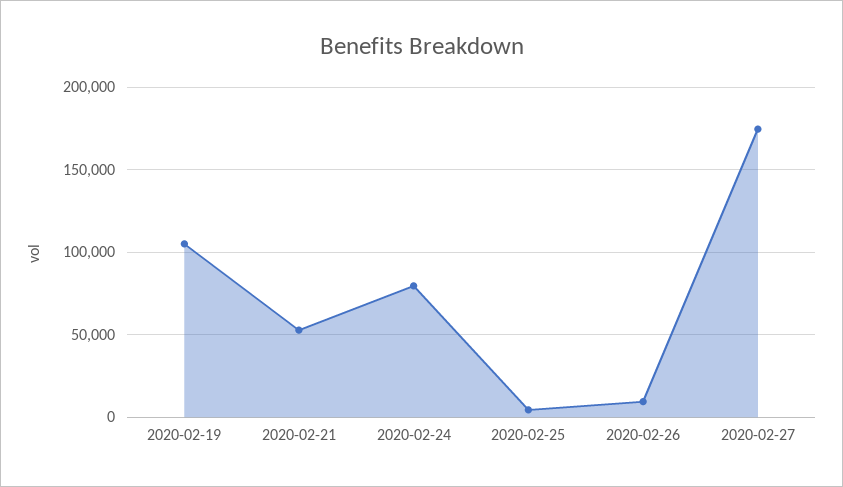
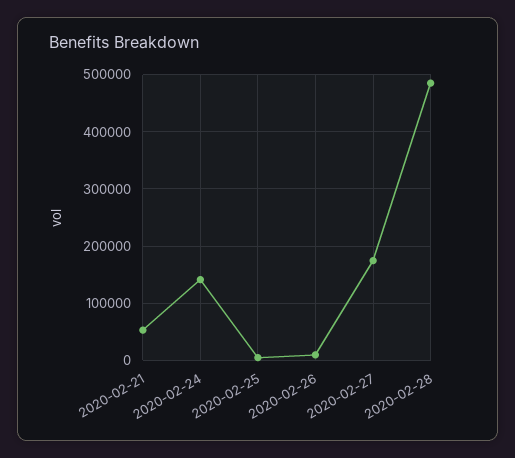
2020-02-19: 105000 -> none
2020-02-24: 80000 -> 140000
2020-02-28: none -> 480000

